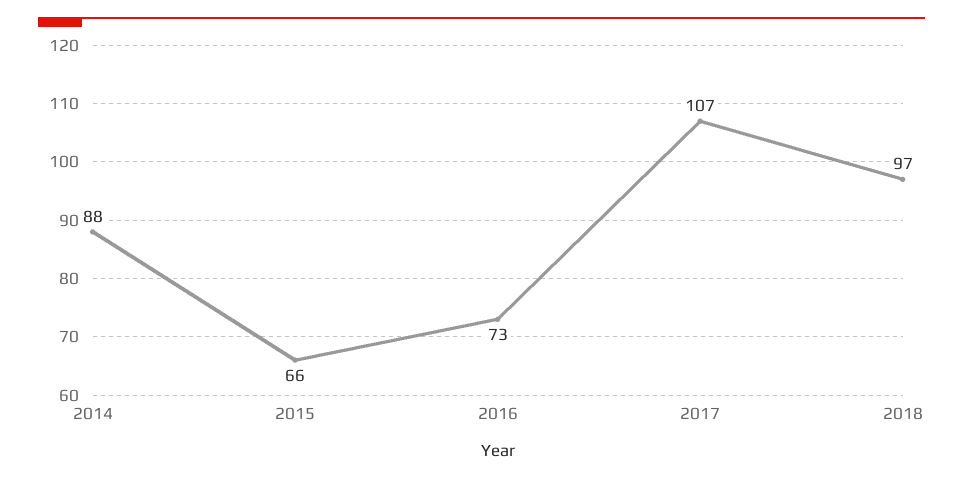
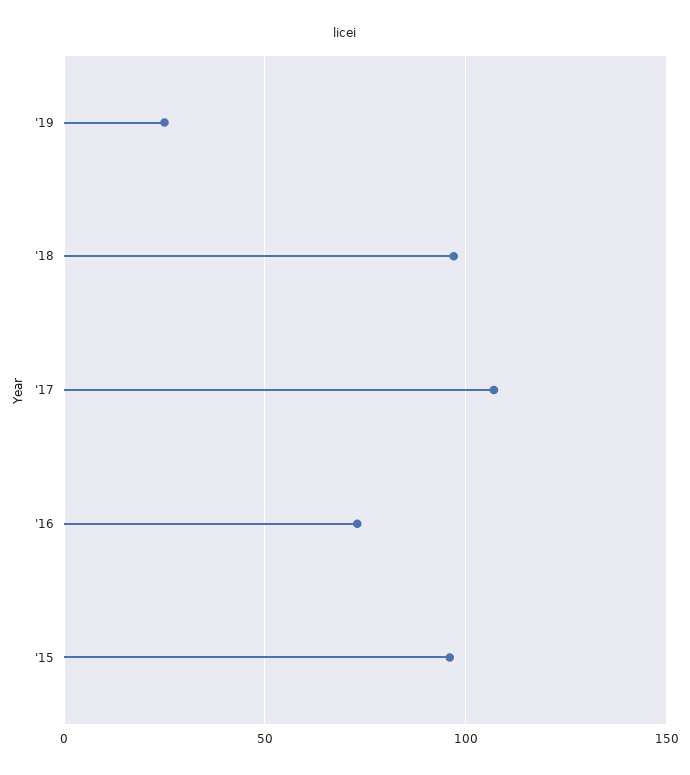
2014: 88 -> none
2015: 66 -> 95
'19: none -> 25

